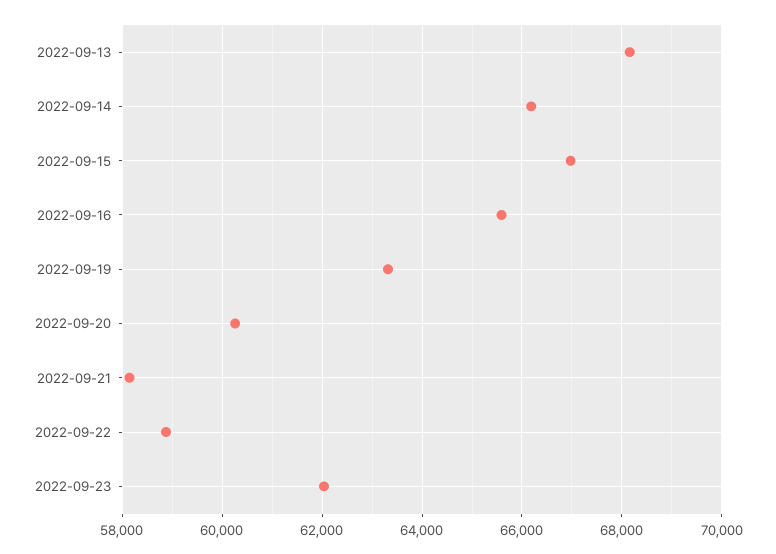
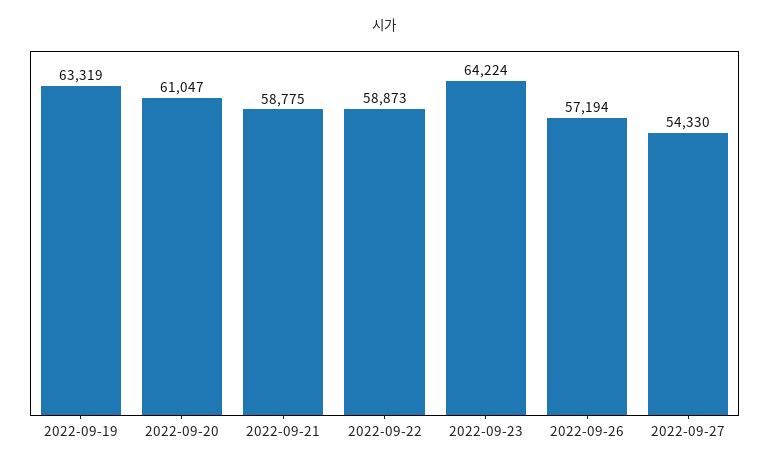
2022-09-13: 68200 -> none
2022-09-14: 66200 -> none
2022-09-15: 67000 -> none
2022-09-16: 65600 -> none
2022-09-20: 60200 -> 61047
2022-09-21: 58200 -> 58775
2022-09-23: 62000 -> 64224
2022-09-26: none -> 57194
2022-09-27: none -> 54330

